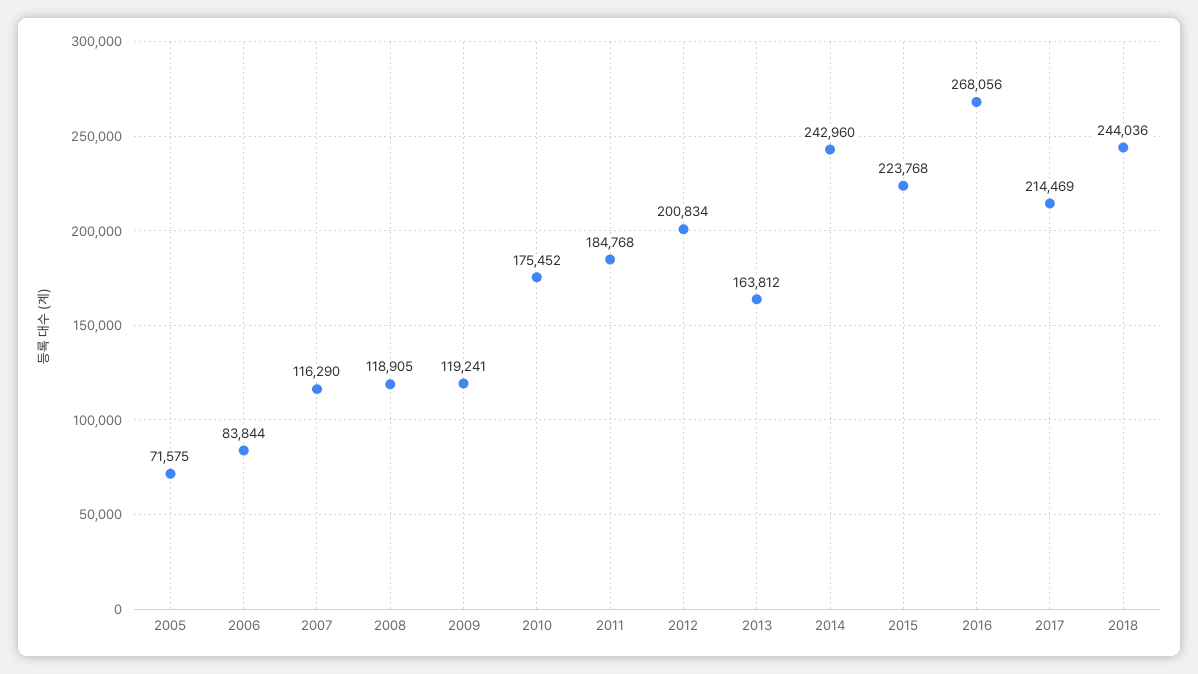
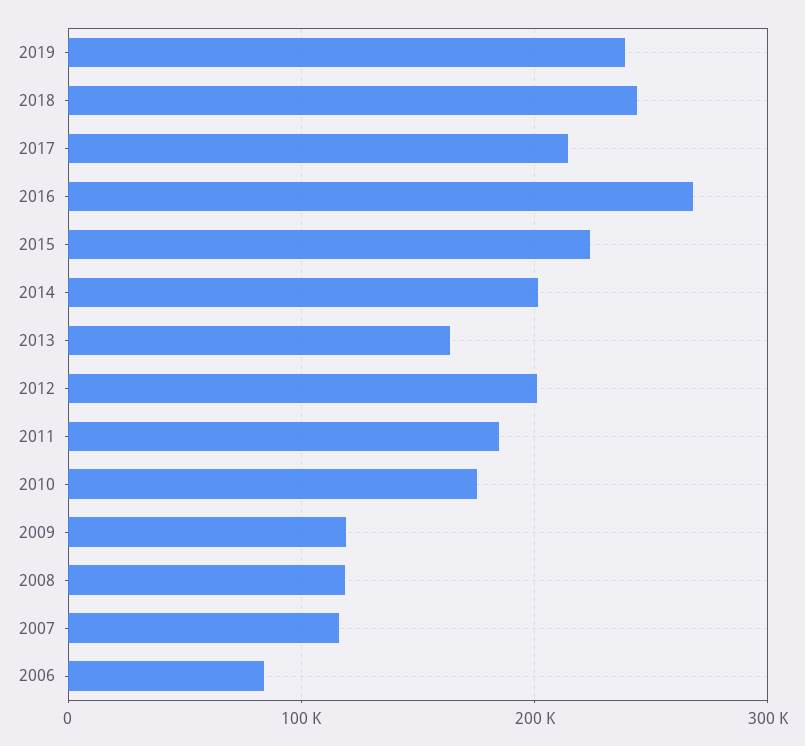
2005: 71575 -> none
2014: 242960 -> 200000
2019: none -> 240000

